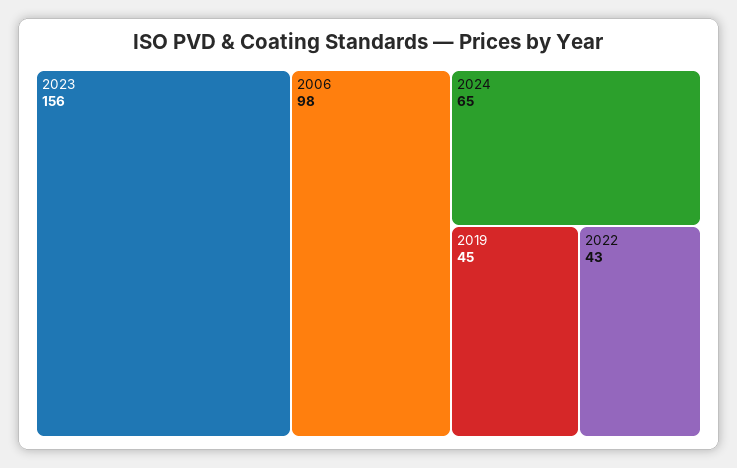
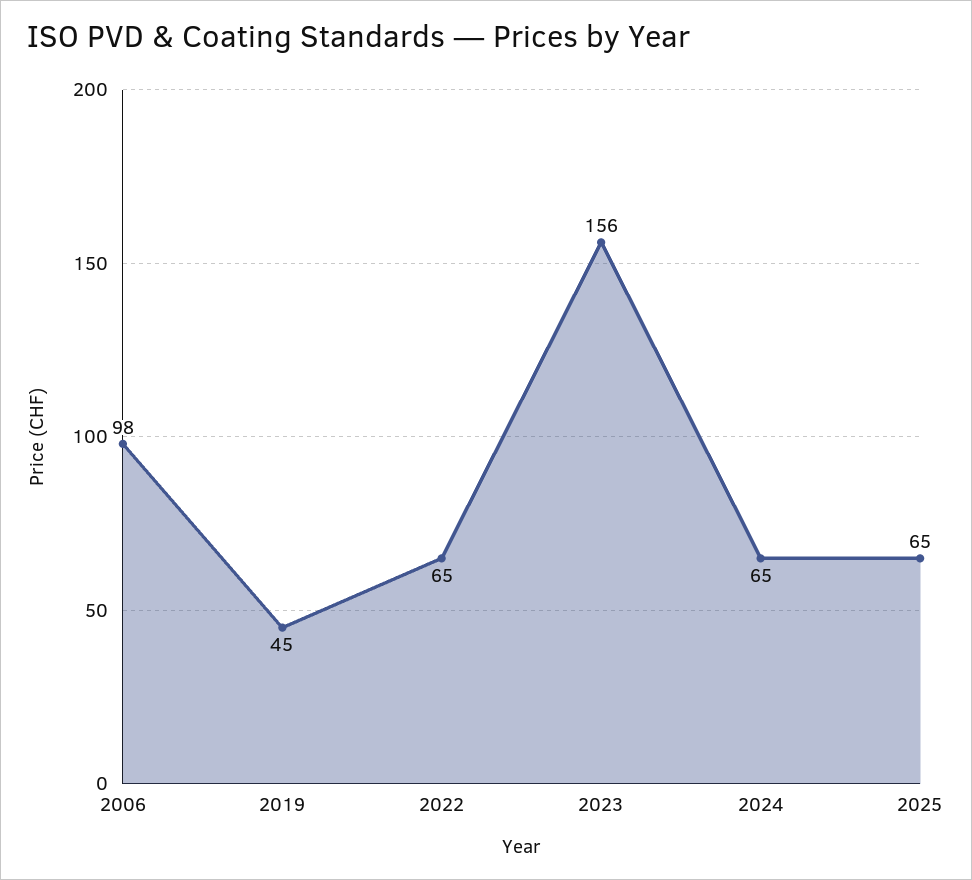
2022: 43 -> 65
2025: none -> 65

